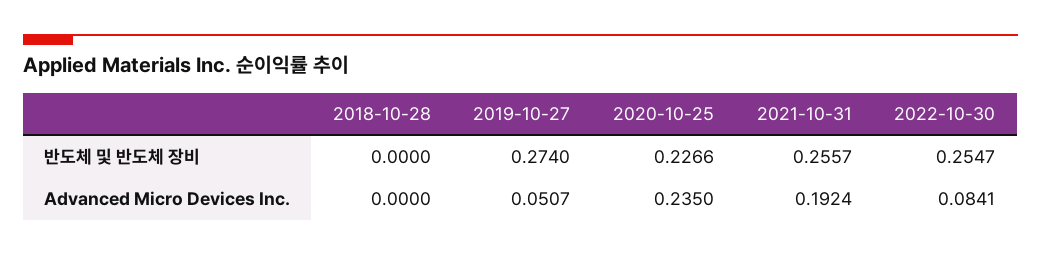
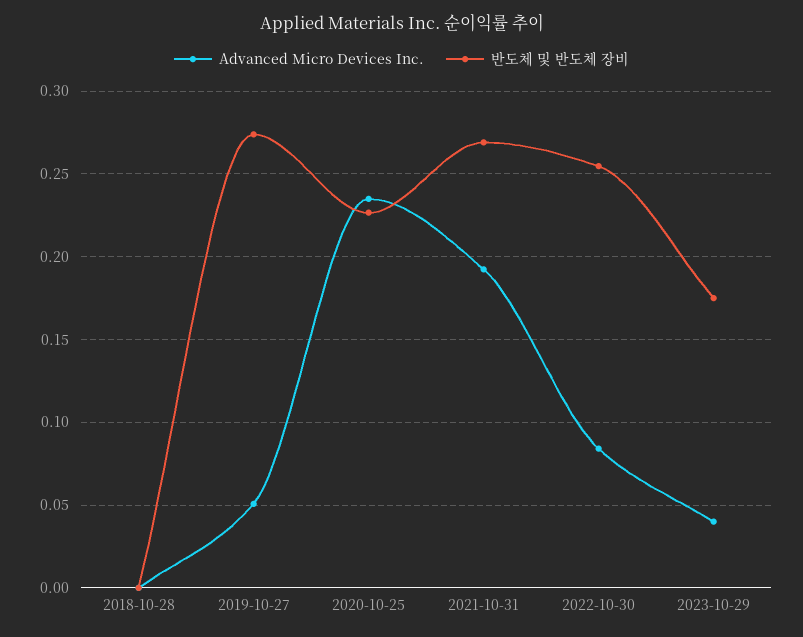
반도체 및 반도체 장비, 2021-10-31: 0.2557 -> 0.27
Advanced Micro Devices Inc., 2023-10-29: none -> 0.04
반도체 및 반도체 장비, 2023-10-29: none -> 0.175

